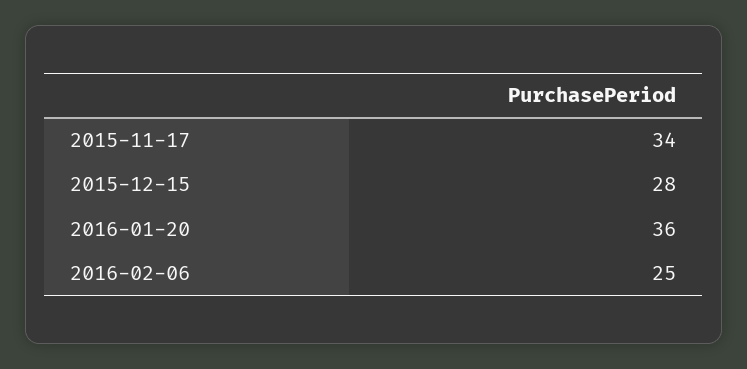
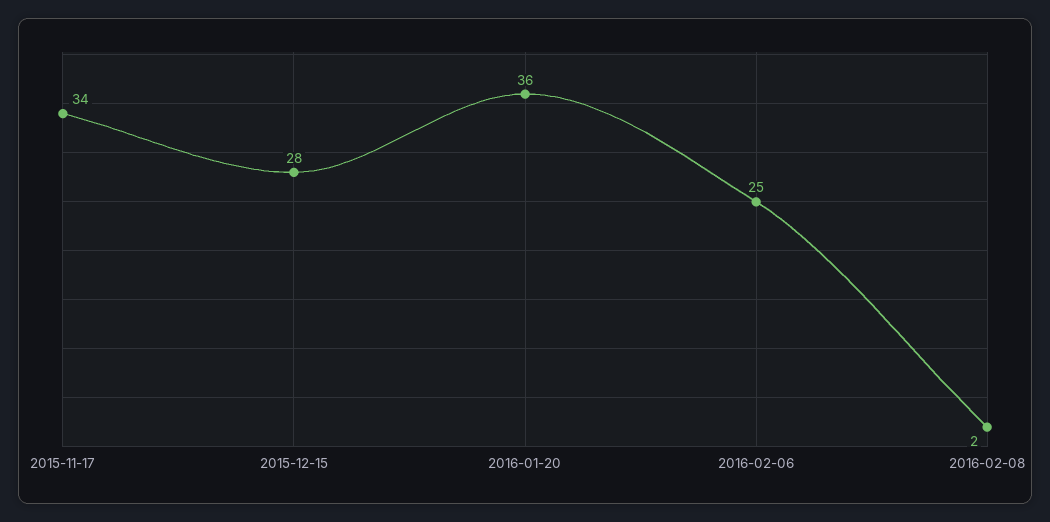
2016-02-08: none -> 2

